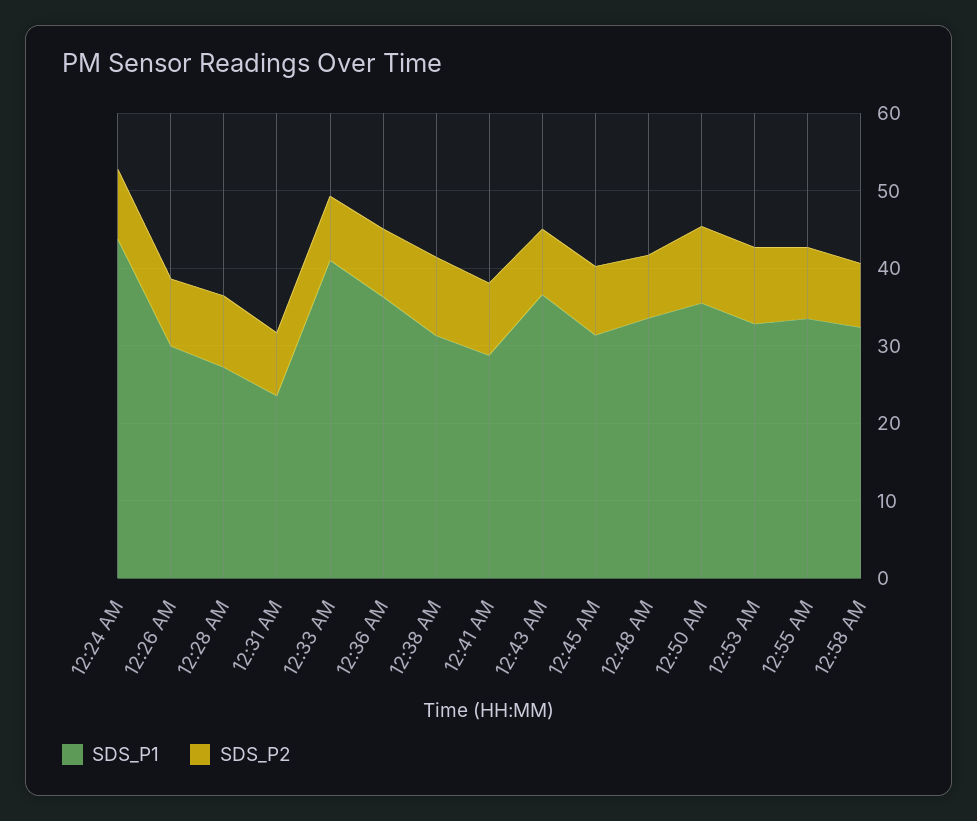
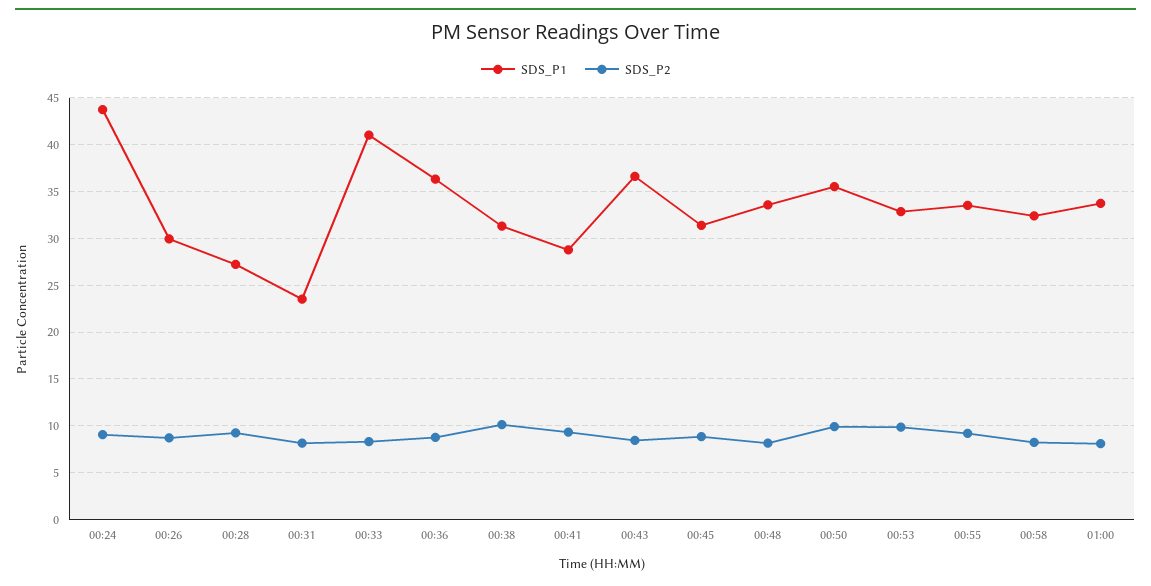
SDS_P1, 01:00: none -> 34
SDS_P2, 01:00: none -> 8

